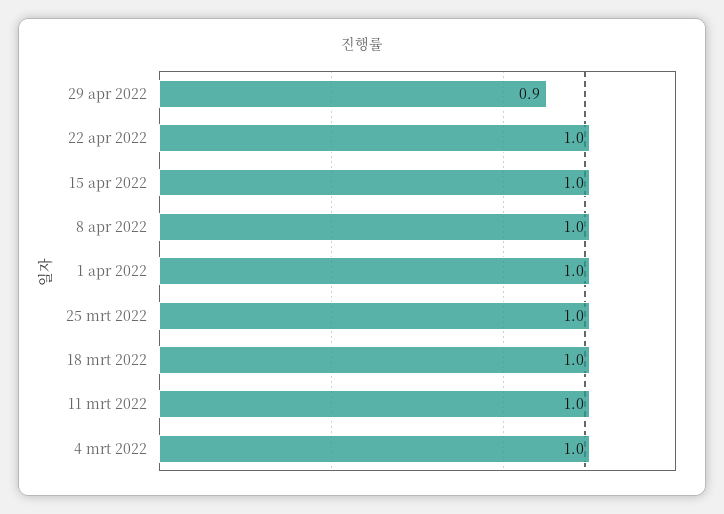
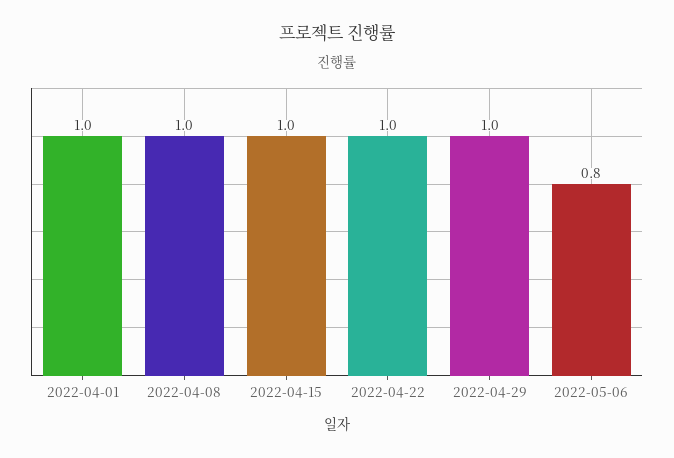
29 apr 2022: 0.9 -> 1
25 mrt 2022: 1 -> none
18 mrt 2022: 1 -> none
11 mrt 2022: 1 -> none
4 mrt 2022: 1 -> none
2022-05-06: none -> 0.8

